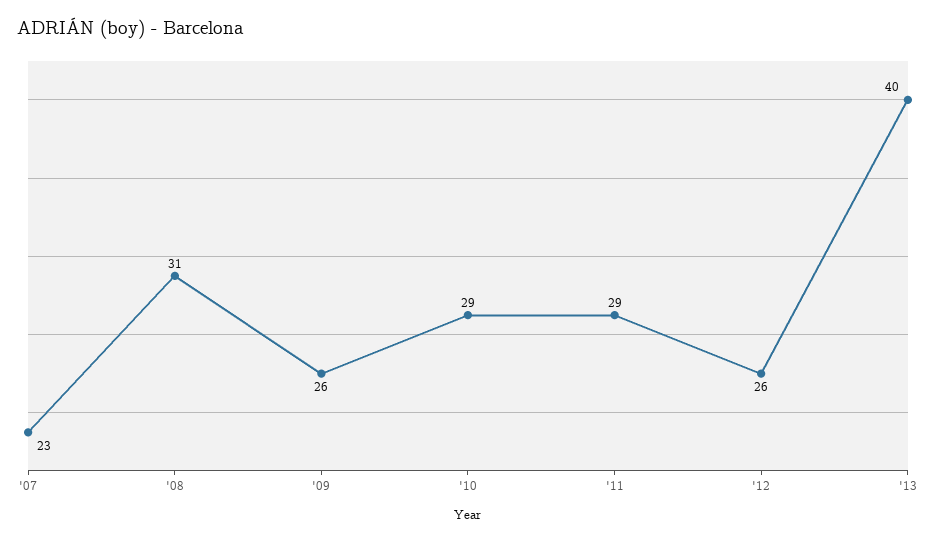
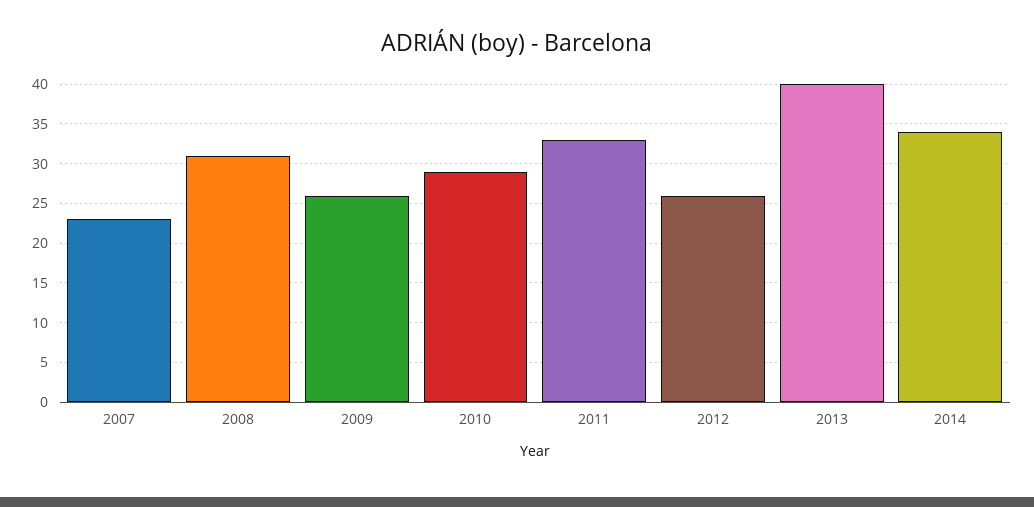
'11: 29 -> 33
2014: none -> 34

